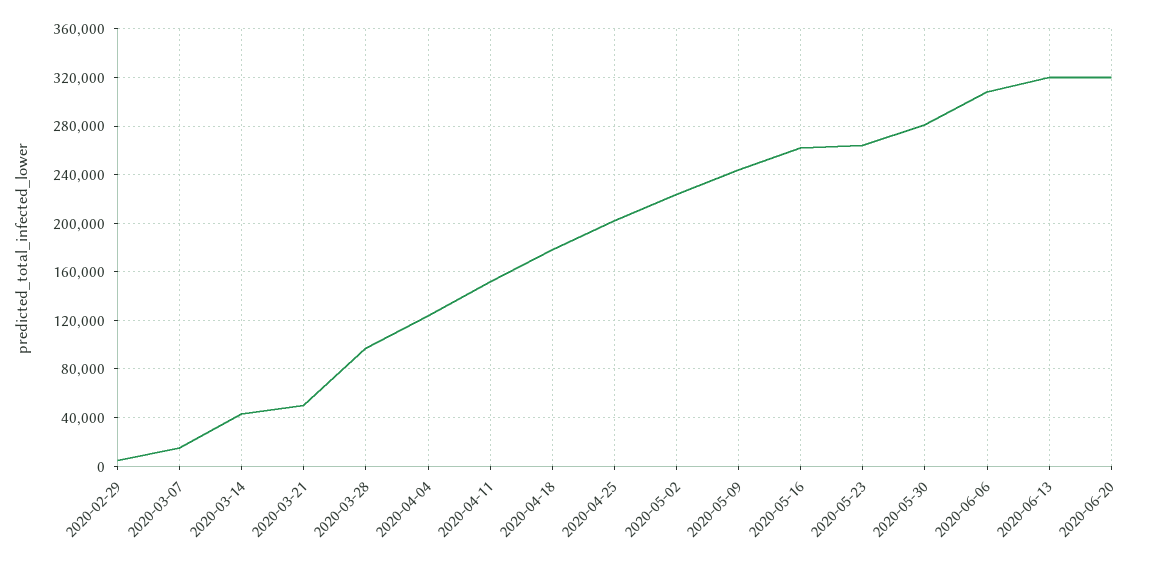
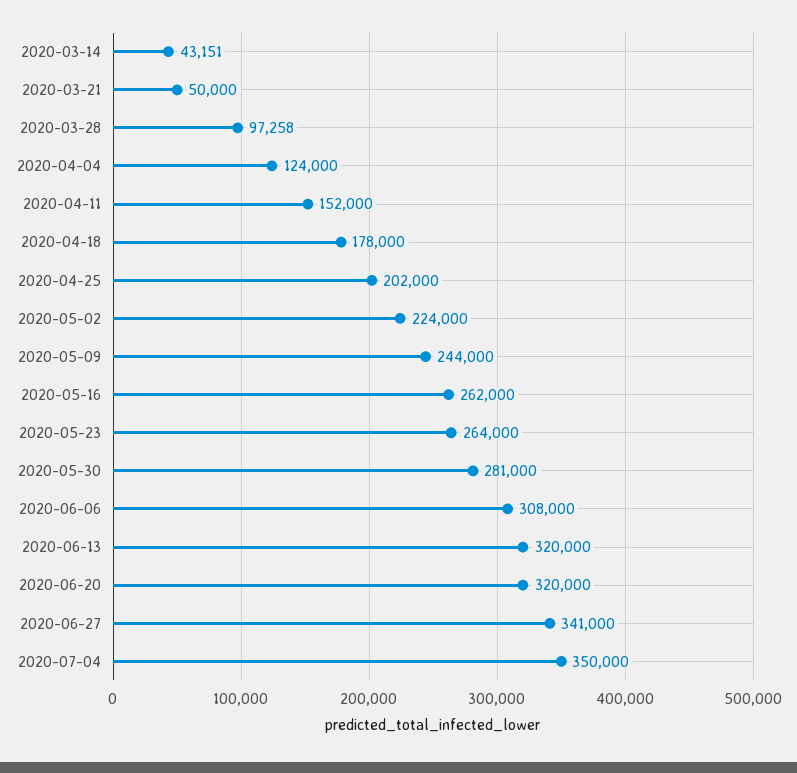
2020-02-29: 5000 -> none
2020-03-07: 15000 -> none
2020-06-27: none -> 341000
2020-07-04: none -> 350000

